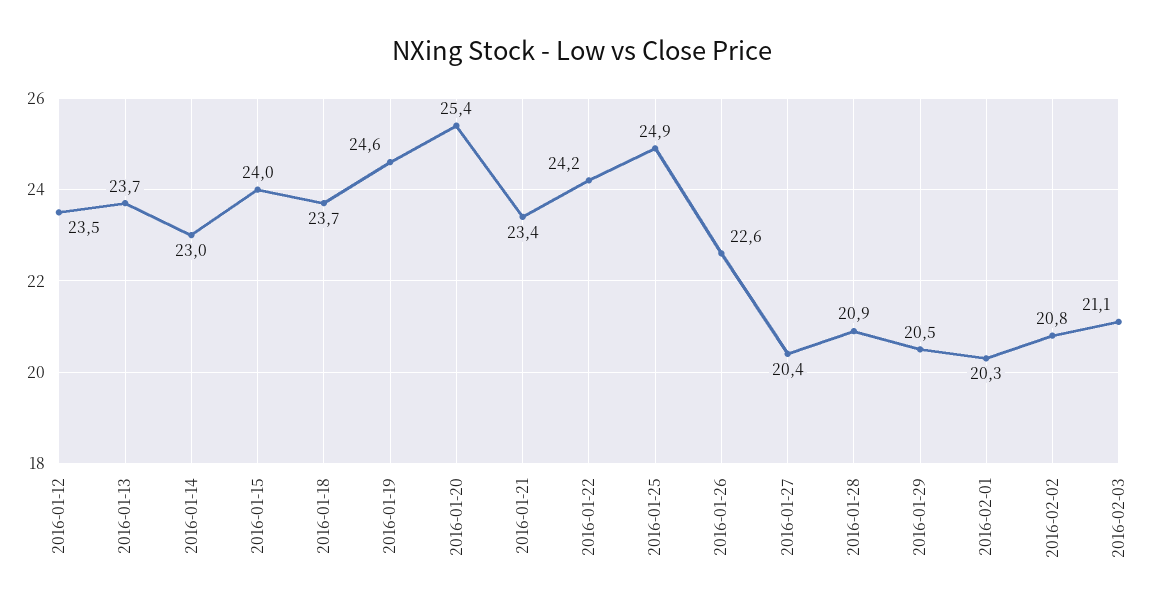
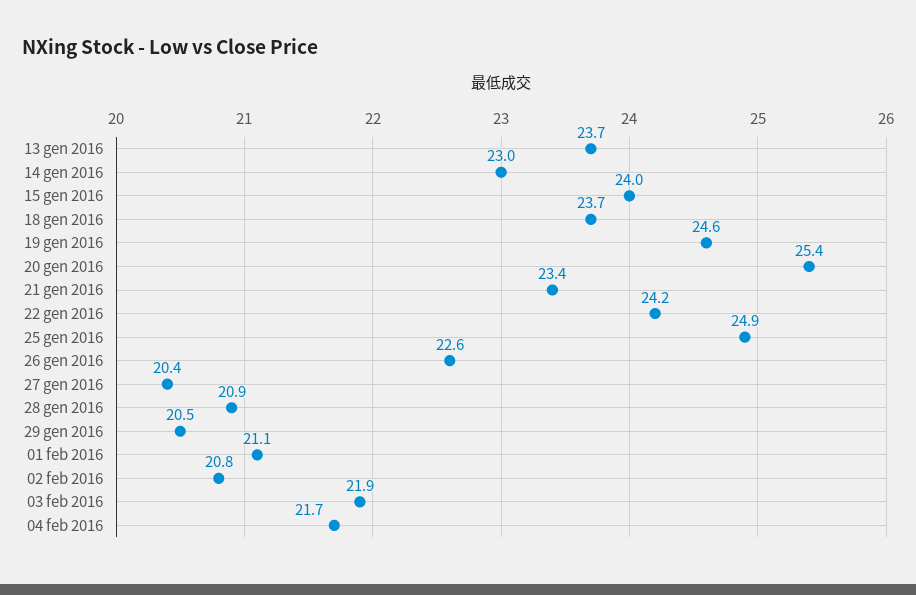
2016-01-12: 23.5 -> none
2016-02-01: 20.3 -> 21.1
2016-02-03: 21.1 -> 21.9
04 feb 2016: none -> 21.7

